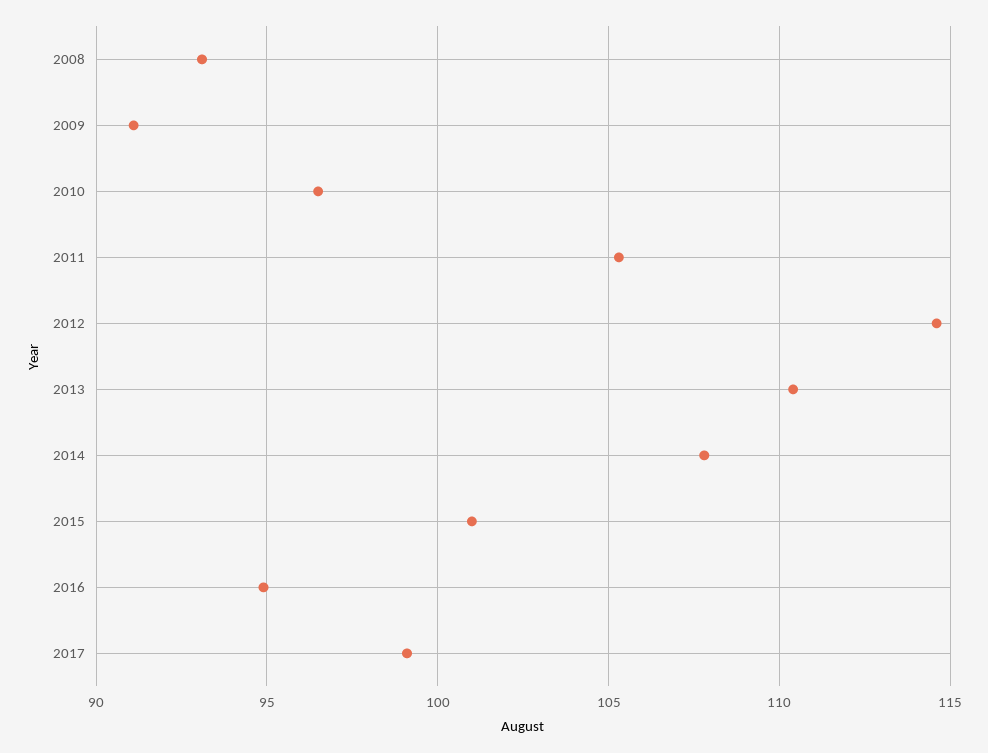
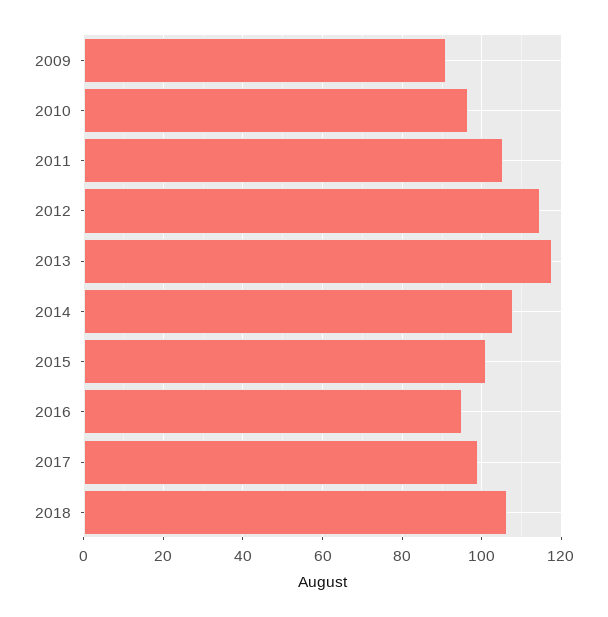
2008: 93 -> none
2013: 110.5 -> 118
2018: none -> 106

